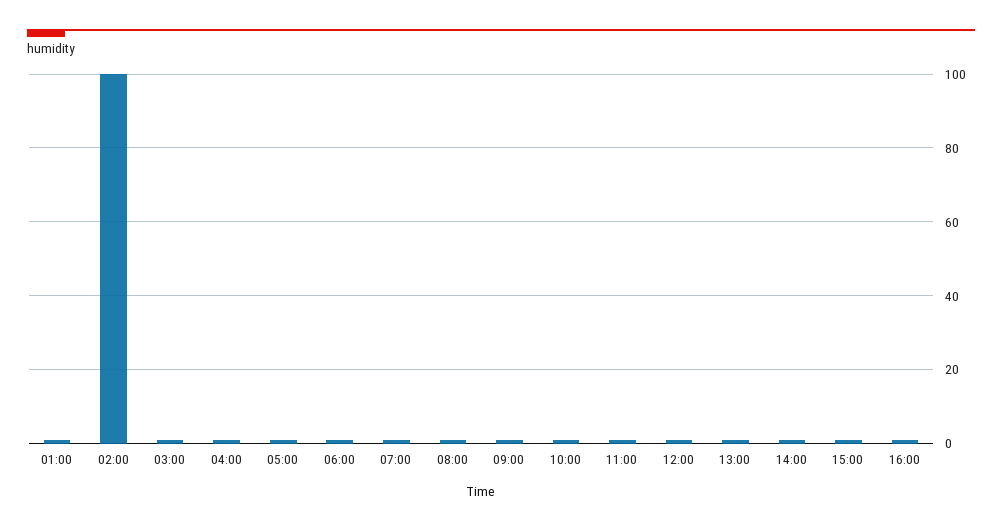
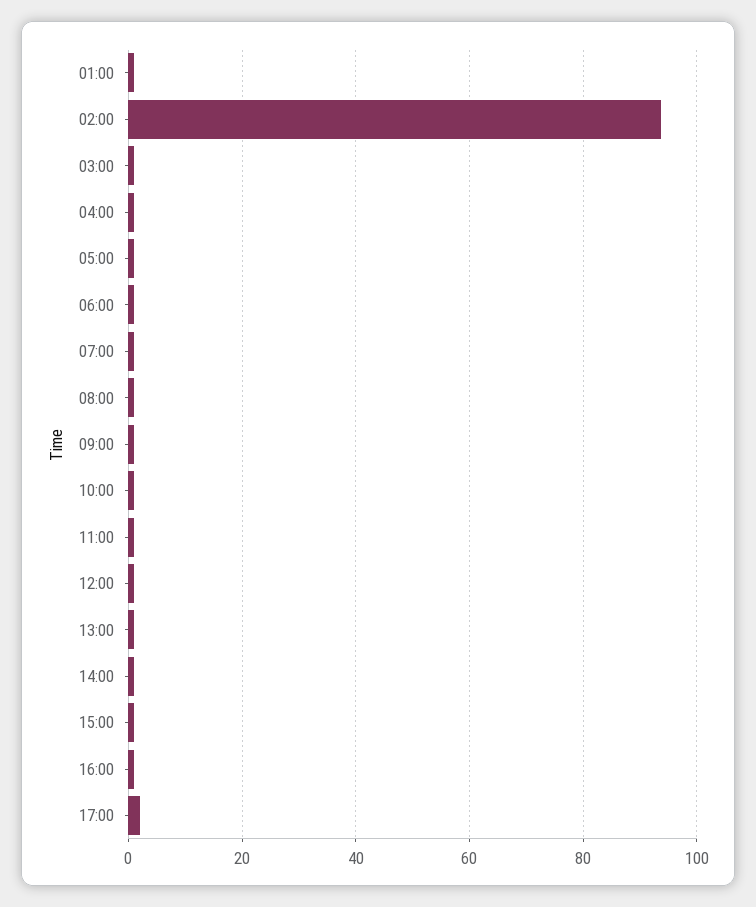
02:00: 100 -> 94
17:00: none -> 2

